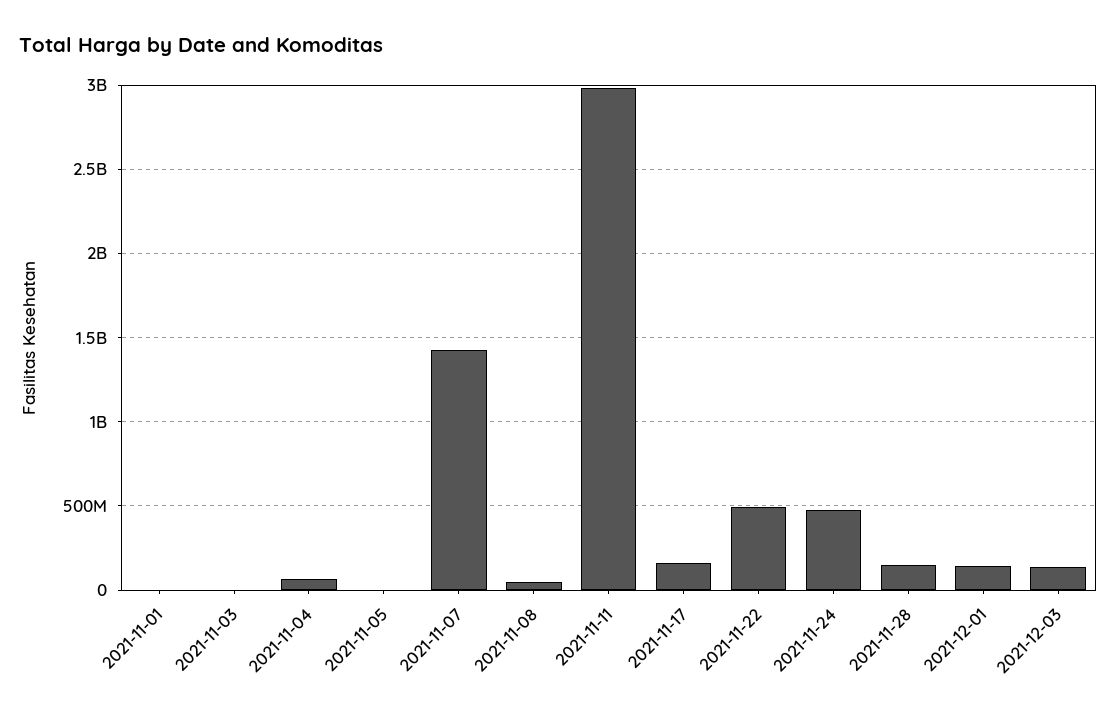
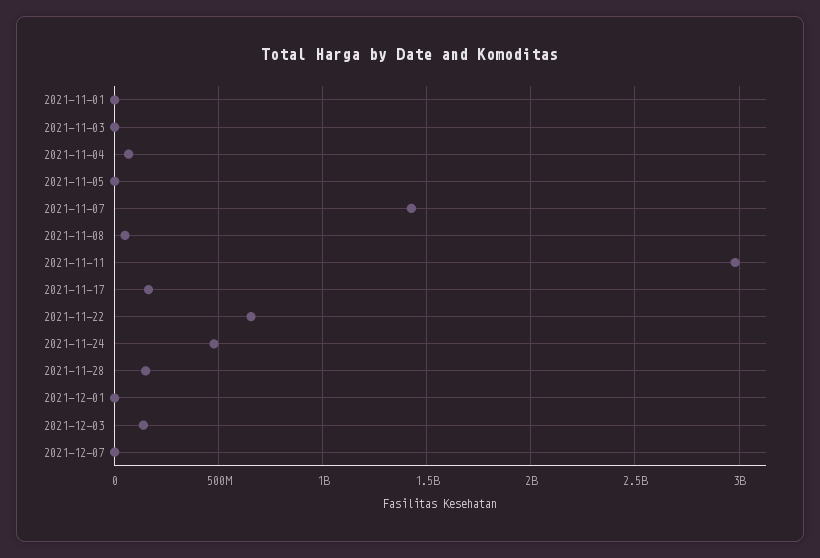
2021-11-22: 500000000 -> 650000000
2021-12-01: 150000000 -> 0
2021-12-07: none -> 0

